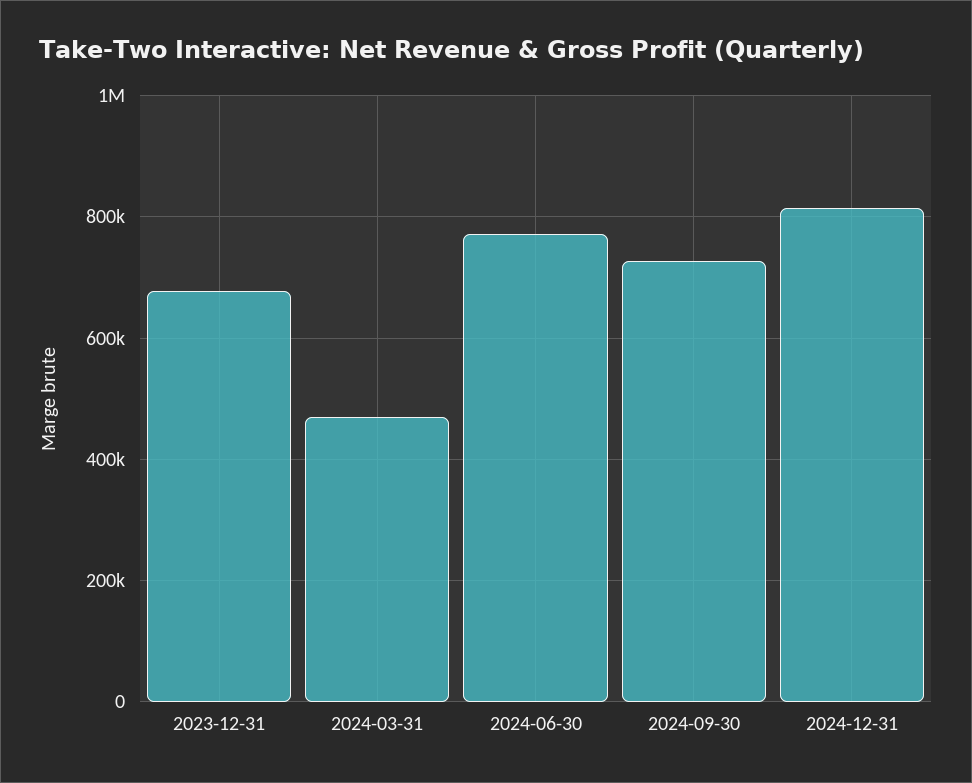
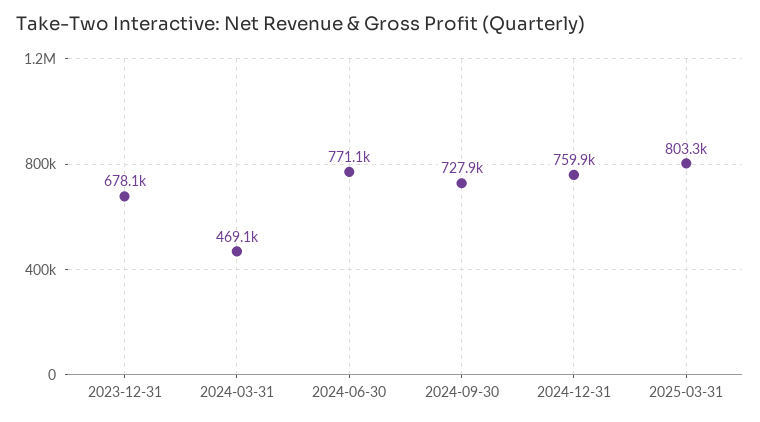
2024-12-31: 820000 -> 759900
2025-03-31: none -> 803300

